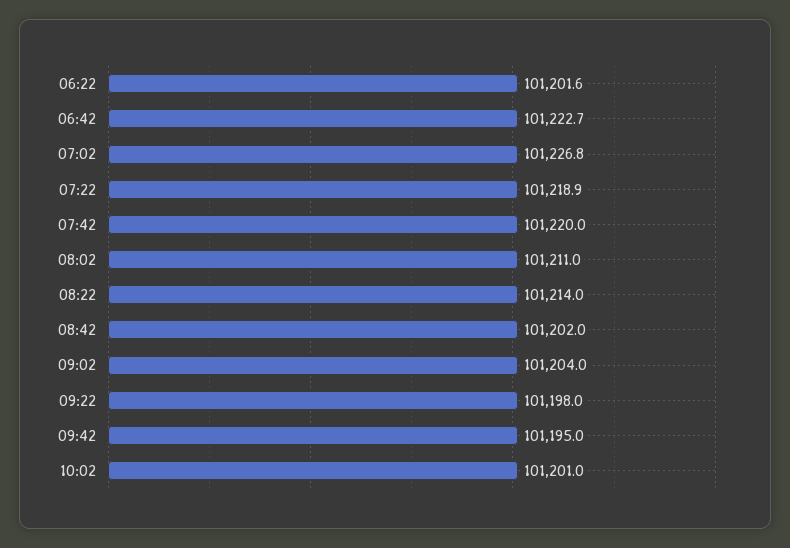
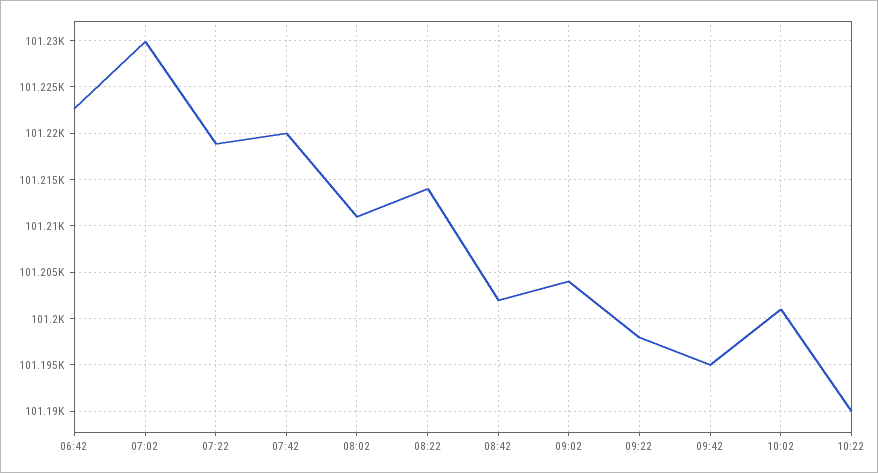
06:22: 101201.6 -> none
07:02: 101226.8 -> 101230
10:22: none -> 101190

